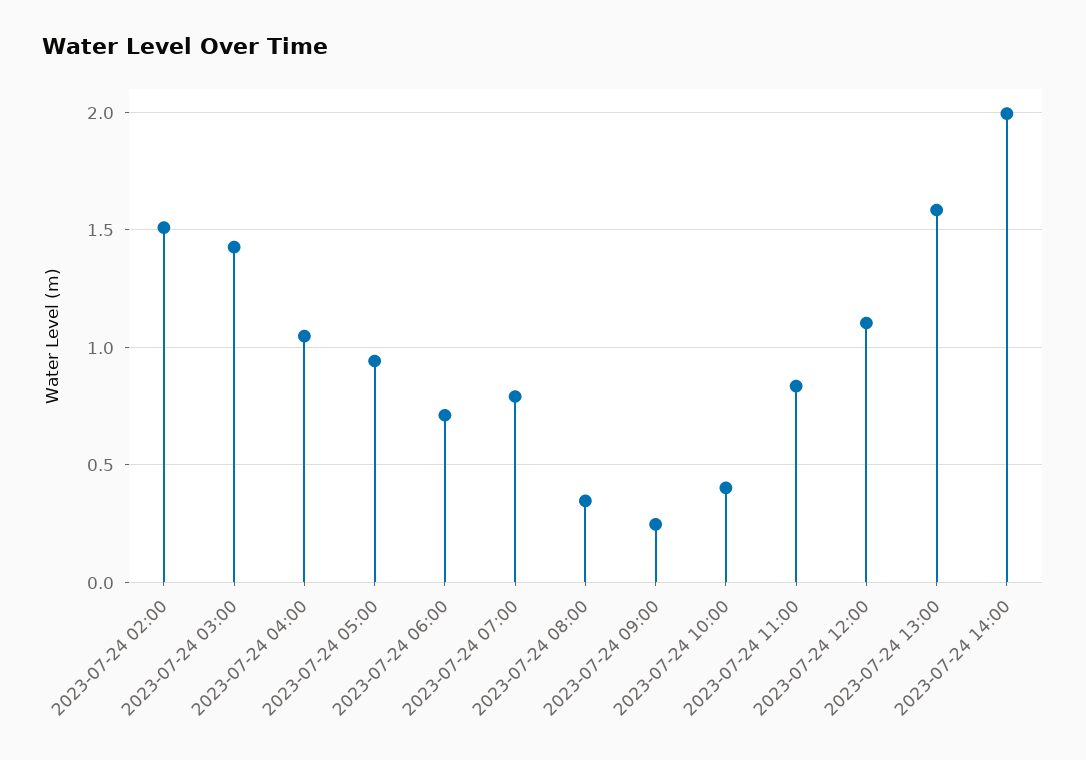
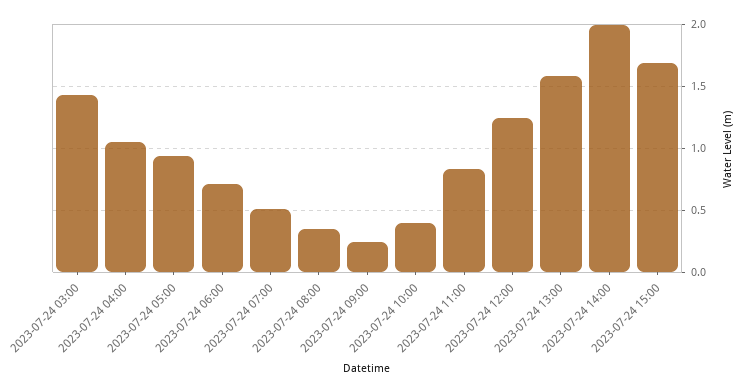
2023-07-24 02:00: 1.5 -> none
2023-07-24 07:00: 0.8 -> 0.5
2023-07-24 12:00: 1.1 -> 1.25
2023-07-24 15:00: none -> 1.7

